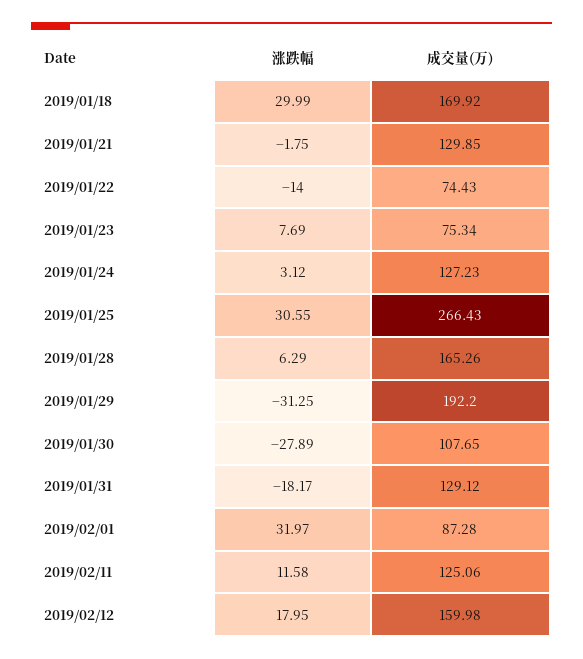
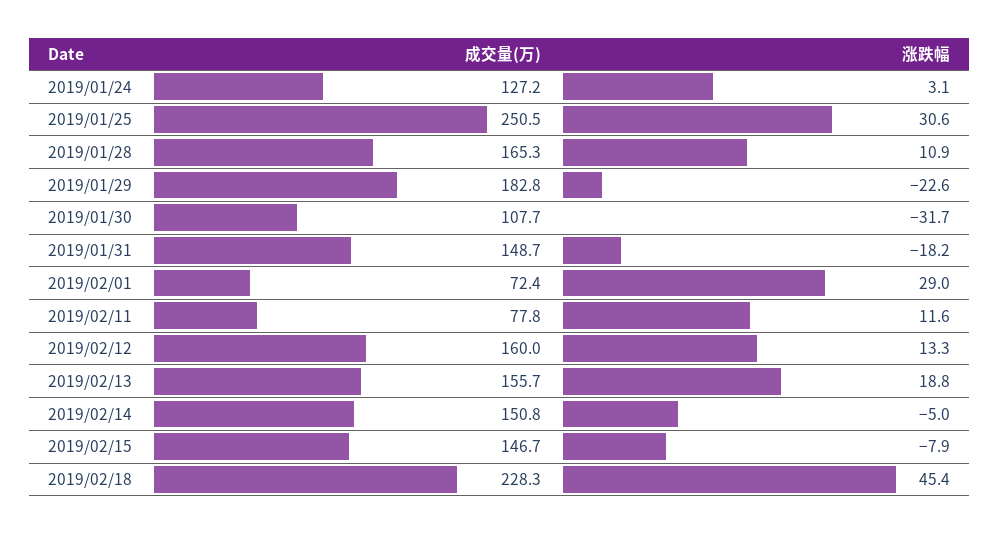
涨跌幅, 2019/01/18: 29.99 -> none
成交量(万), 2019/01/18: 169.92 -> none
涨跌幅, 2019/01/21: -1.75 -> none
成交量(万), 2019/01/21: 129.85 -> none
涨跌幅, 2019/01/22: -14 -> none
成交量(万), 2019/01/22: 74.43 -> none
涨跌幅, 2019/01/23: 7.69 -> none
成交量(万), 2019/01/23: 75.34 -> none
成交量(万), 2019/01/25: 266.43 -> 250.5
涨跌幅, 2019/01/28: 6.29 -> 10.9
涨跌幅, 2019/01/29: -31.25 -> -22.6
成交量(万), 2019/01/29: 192.2 -> 182.8
涨跌幅, 2019/01/30: -27.89 -> -31.7
成交量(万), 2019/01/31: 129.12 -> 148.7
涨跌幅, 2019/02/01: 31.97 -> 29
成交量(万), 2019/02/01: 87.28 -> 72.4
成交量(万), 2019/02/11: 125.06 -> 77.8
涨跌幅, 2019/02/12: 17.95 -> 13.3
成交量(万), 2019/02/13: none -> 155.7
涨跌幅, 2019/02/13: none -> 18.8
成交量(万), 2019/02/14: none -> 150.8
涨跌幅, 2019/02/14: none -> -5
成交量(万), 2019/02/15: none -> 146.7
涨跌幅, 2019/02/15: none -> -7.9
成交量(万), 2019/02/18: none -> 228.3
涨跌幅, 2019/02/18: none -> 45.4

